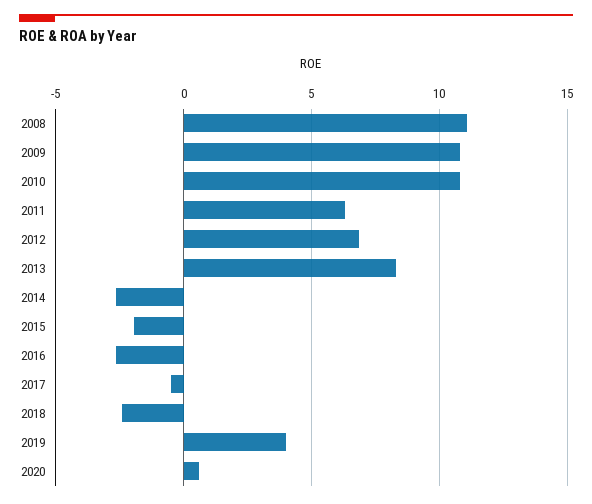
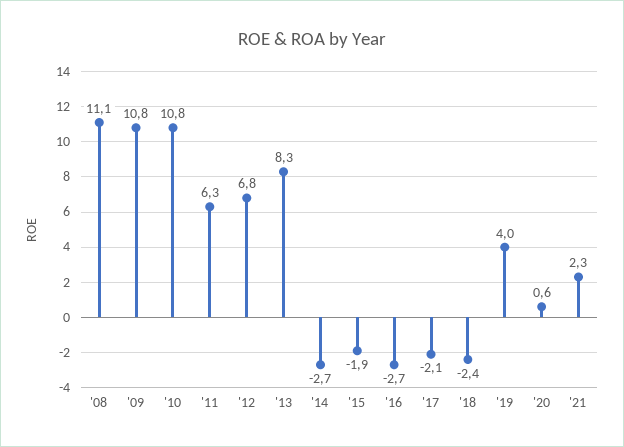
2017: -0.5 -> -2.1
'21: none -> 2.3

